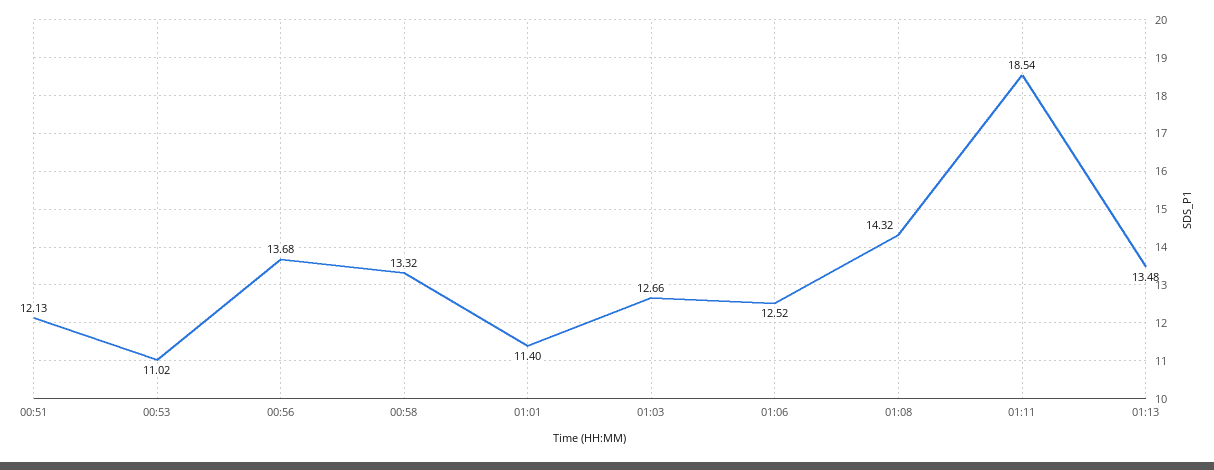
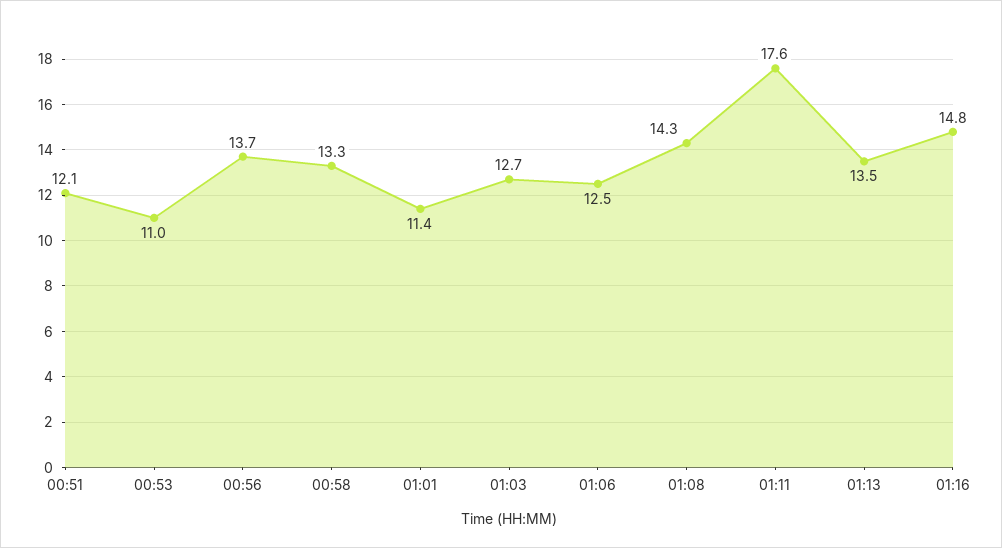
01:11: 18.54 -> 17.6
01:16: none -> 14.8

